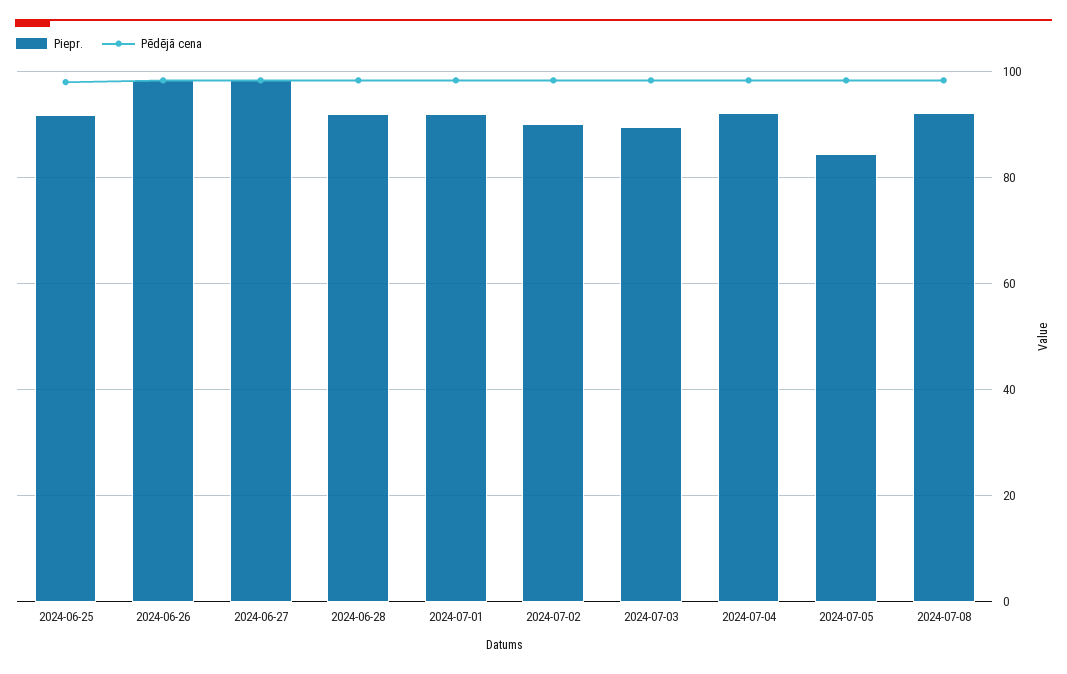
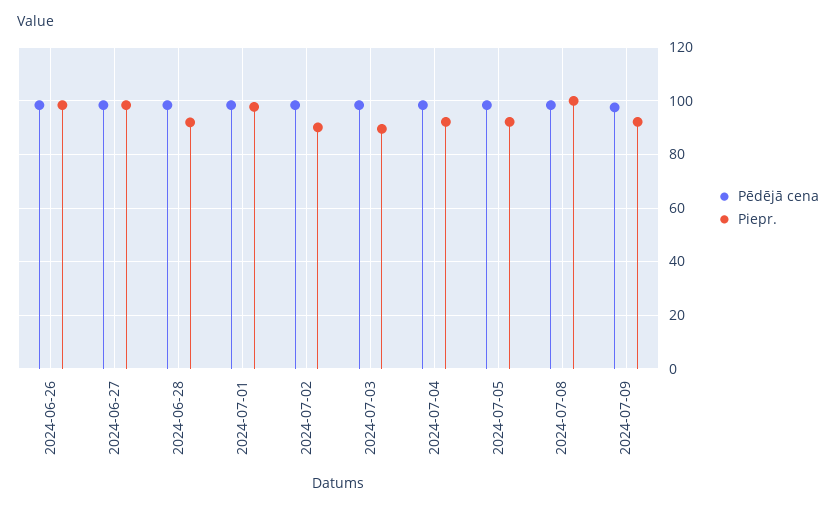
Piepr., 2024-06-25: 92 -> none
Pēdējā cena, 2024-06-25: 98 -> none
Piepr., 2024-07-01: 92 -> 97.5
Piepr., 2024-07-05: 84 -> 92.5
Piepr., 2024-07-08: 92 -> 100
Pēdējā cena, 2024-07-09: none -> 97.5
Piepr., 2024-07-09: none -> 92.5

